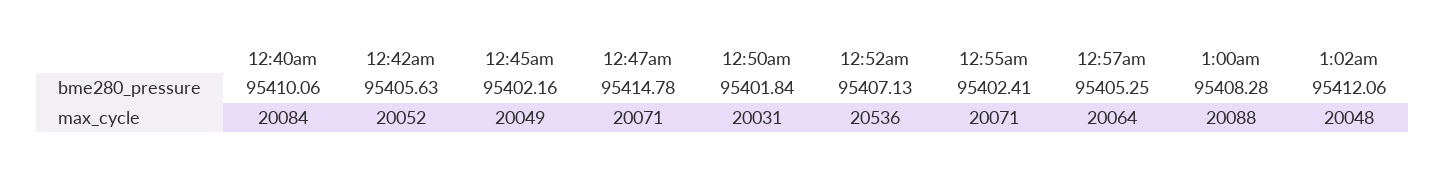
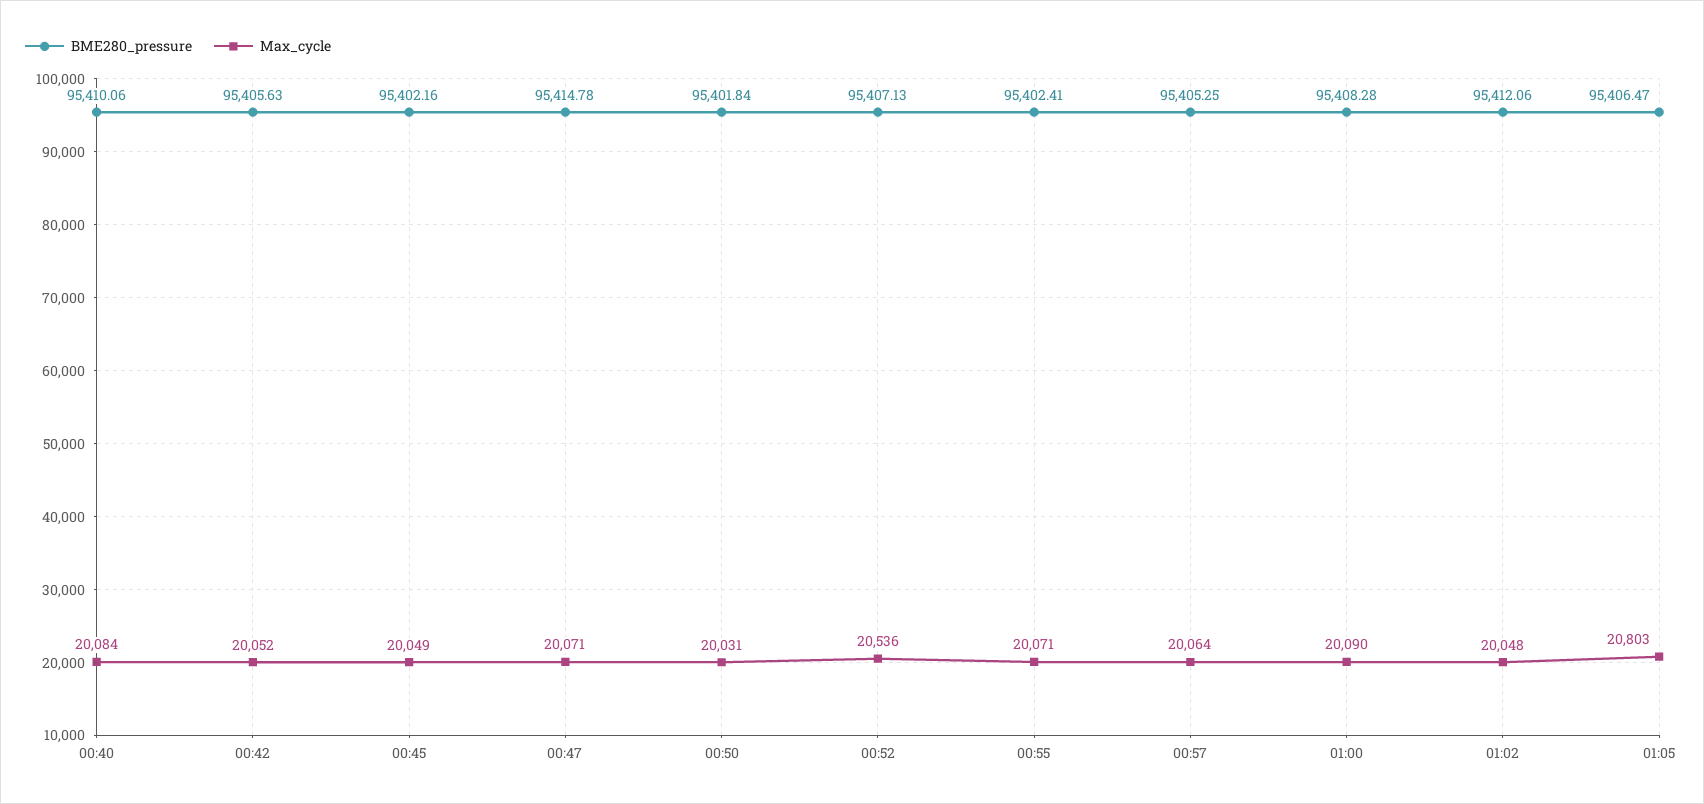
max_cycle, 1:00am: 20088 -> 20090
bme280_pressure, 01:05: none -> 95406.47
max_cycle, 01:05: none -> 20803

